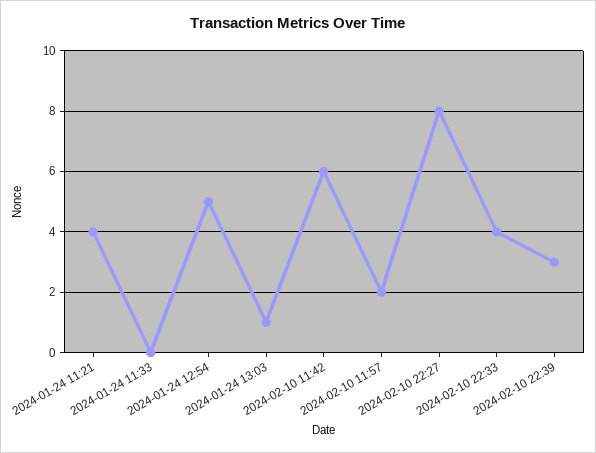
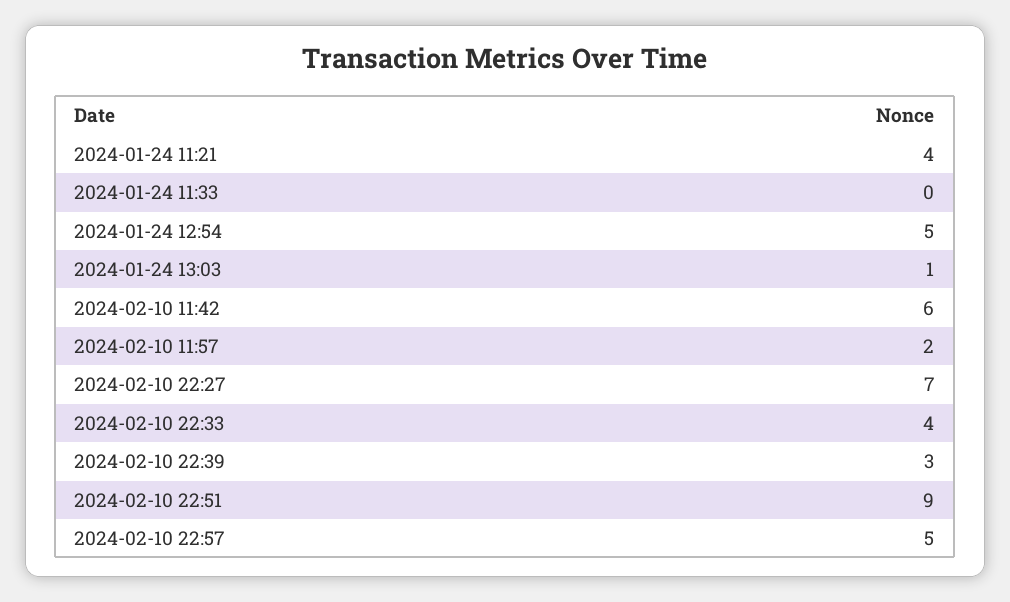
2024-02-10 22:27: 8 -> 7
2024-02-10 22:51: none -> 9
2024-02-10 22:57: none -> 5

